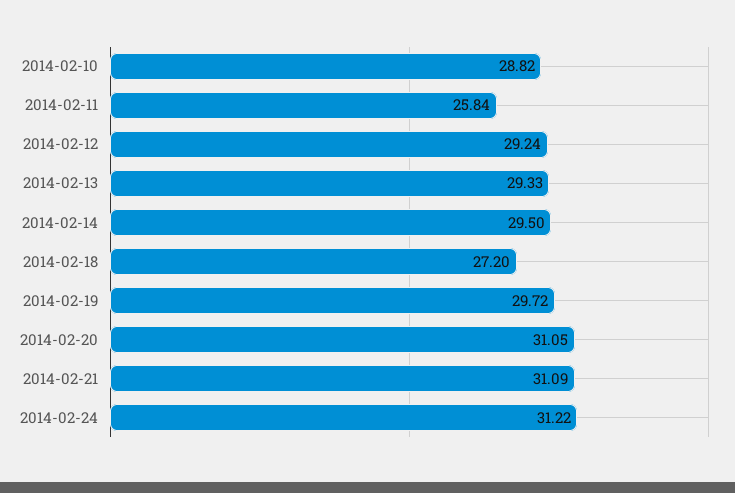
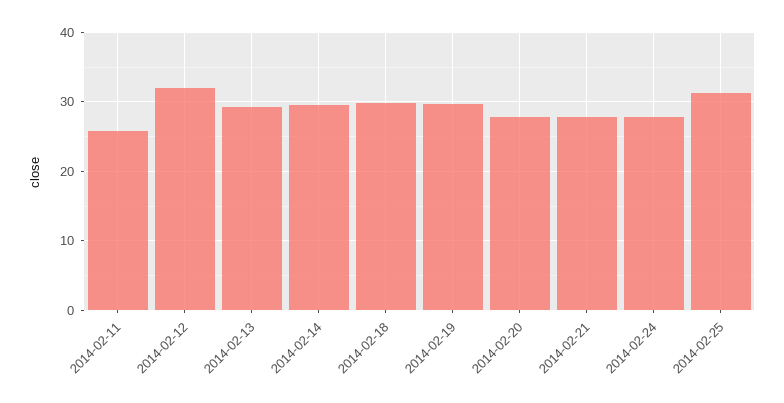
2014-02-10: 28.82 -> none
2014-02-12: 29.24 -> 32
2014-02-18: 27.2 -> 30
2014-02-20: 31.05 -> 28
2014-02-21: 31.09 -> 28
2014-02-24: 31.22 -> 28
2014-02-25: none -> 31

